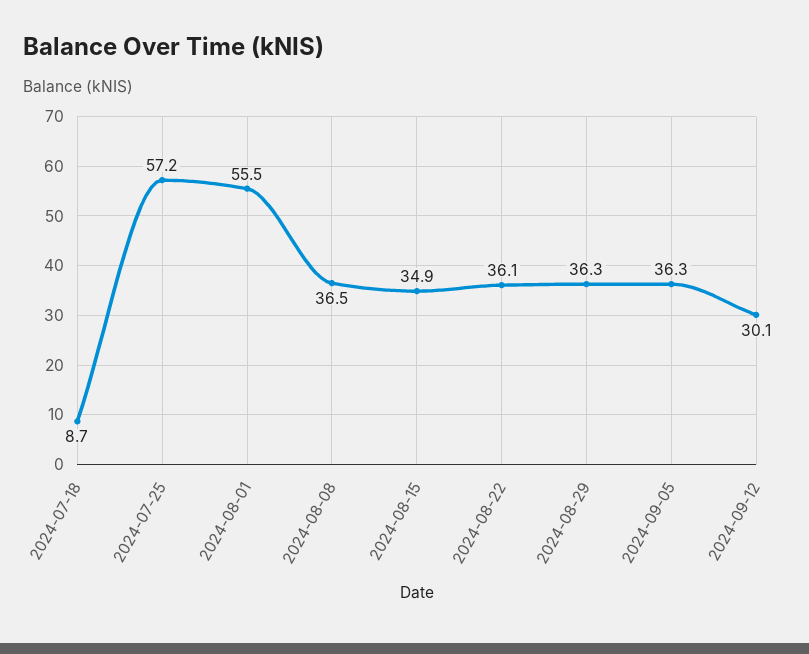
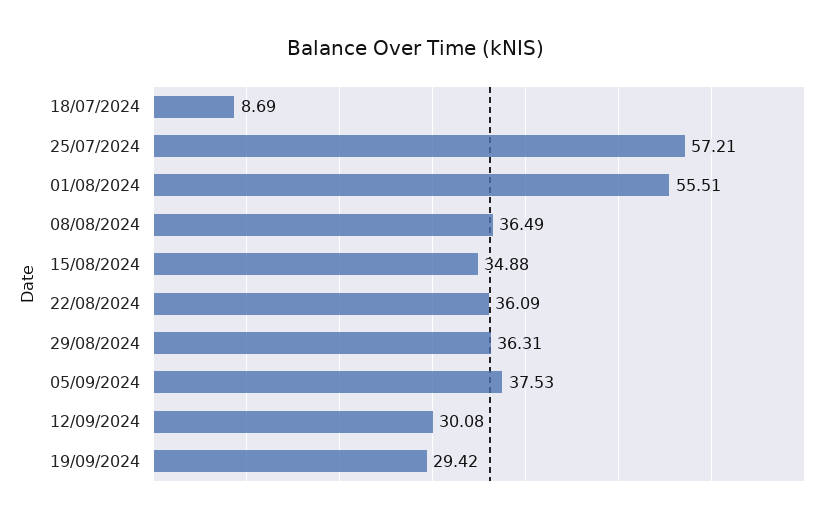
2024-09-05: 36.3 -> 37.53
19/09/2024: none -> 29.42

